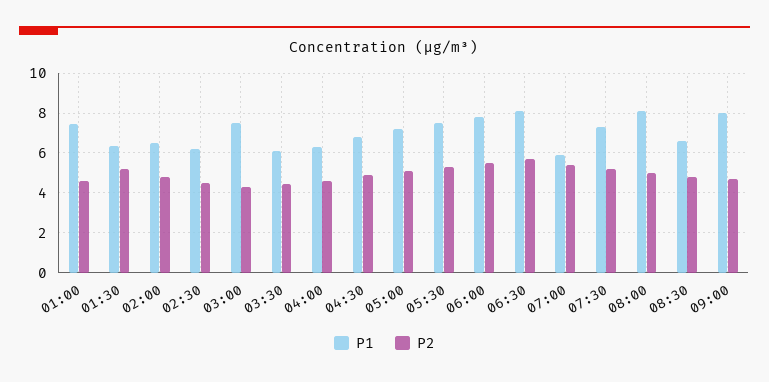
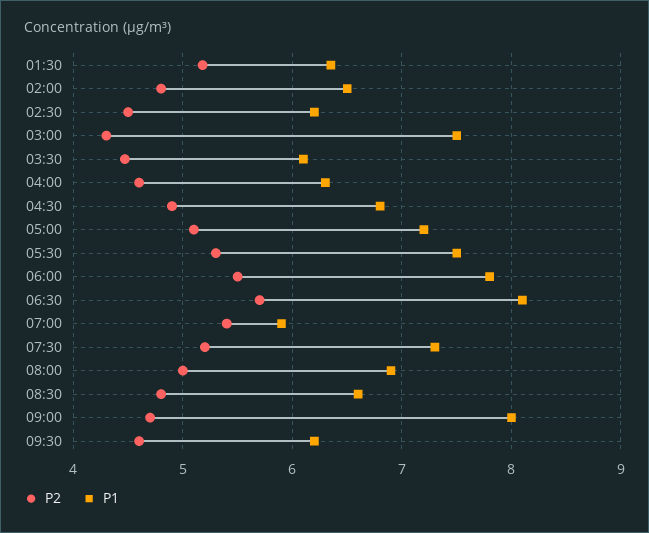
P1, 01:00: 7.5 -> none
P2, 01:00: 4.5 -> none
P1, 08:00: 8 -> 6.9
P2, 09:30: none -> 4.6
P1, 09:30: none -> 6.2

